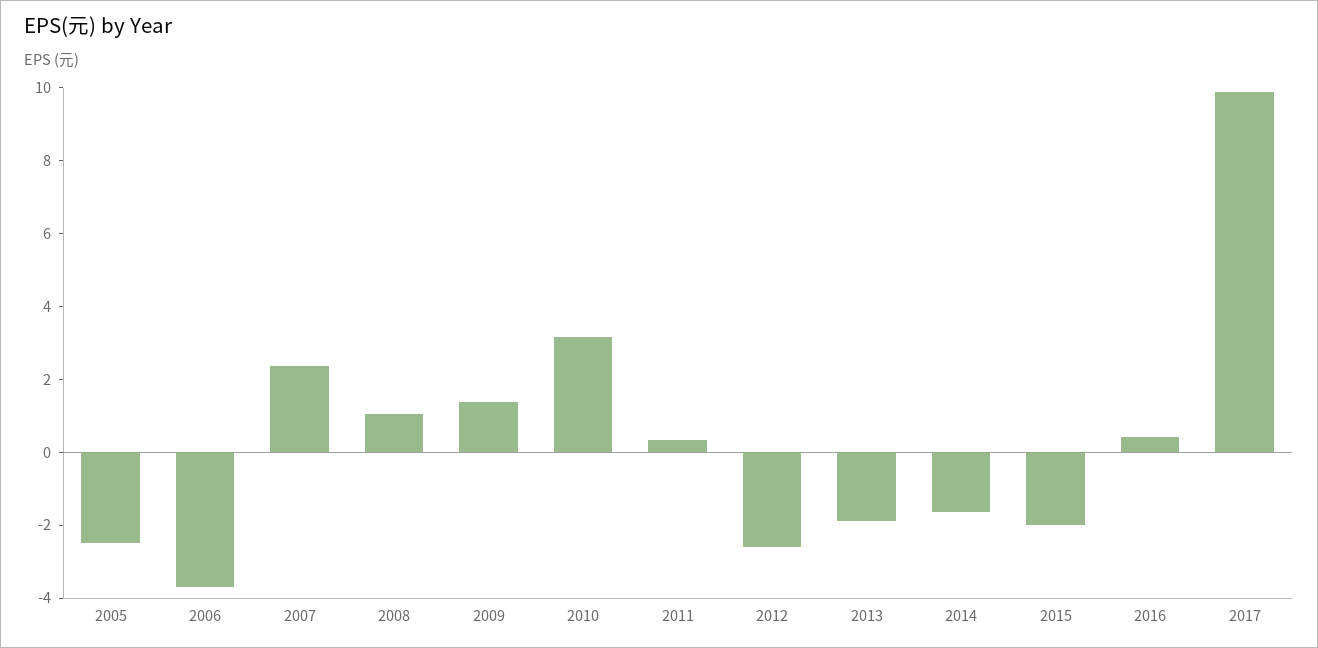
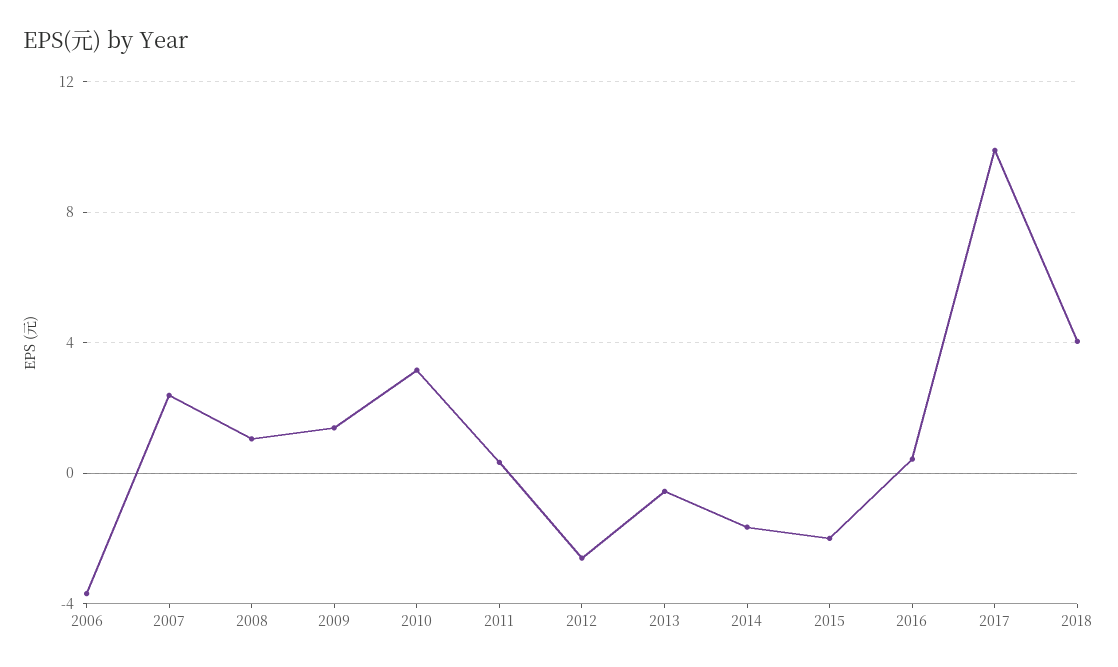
2005: -2.5 -> none
2013: -2 -> -0.5
2018: none -> 4

